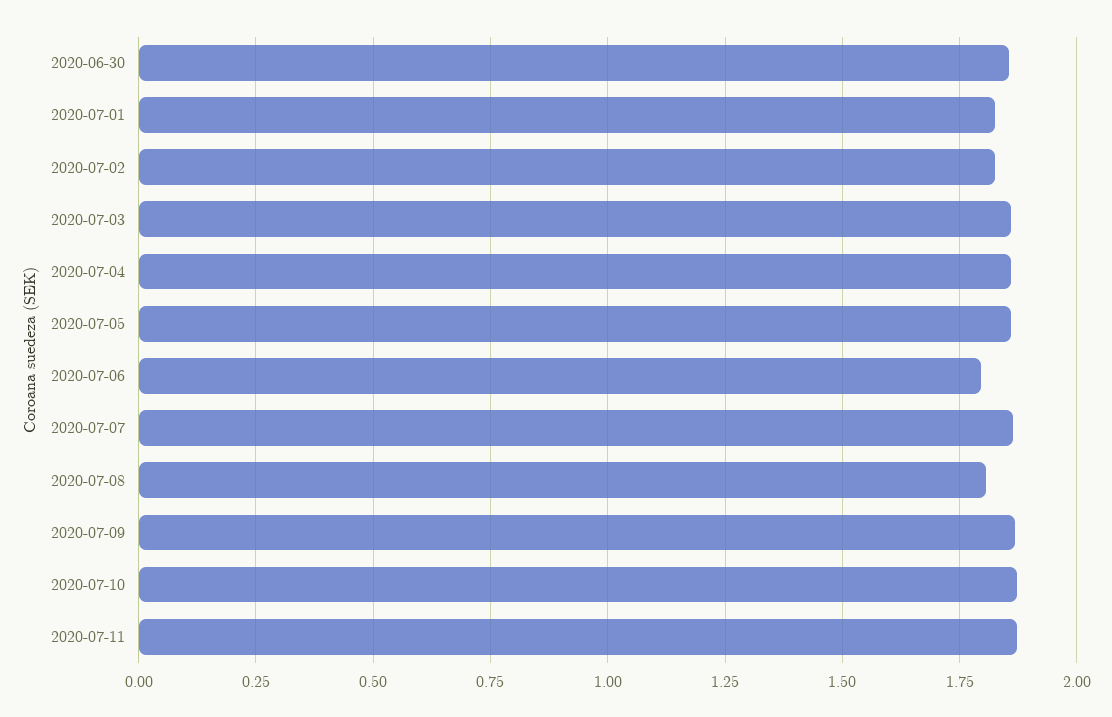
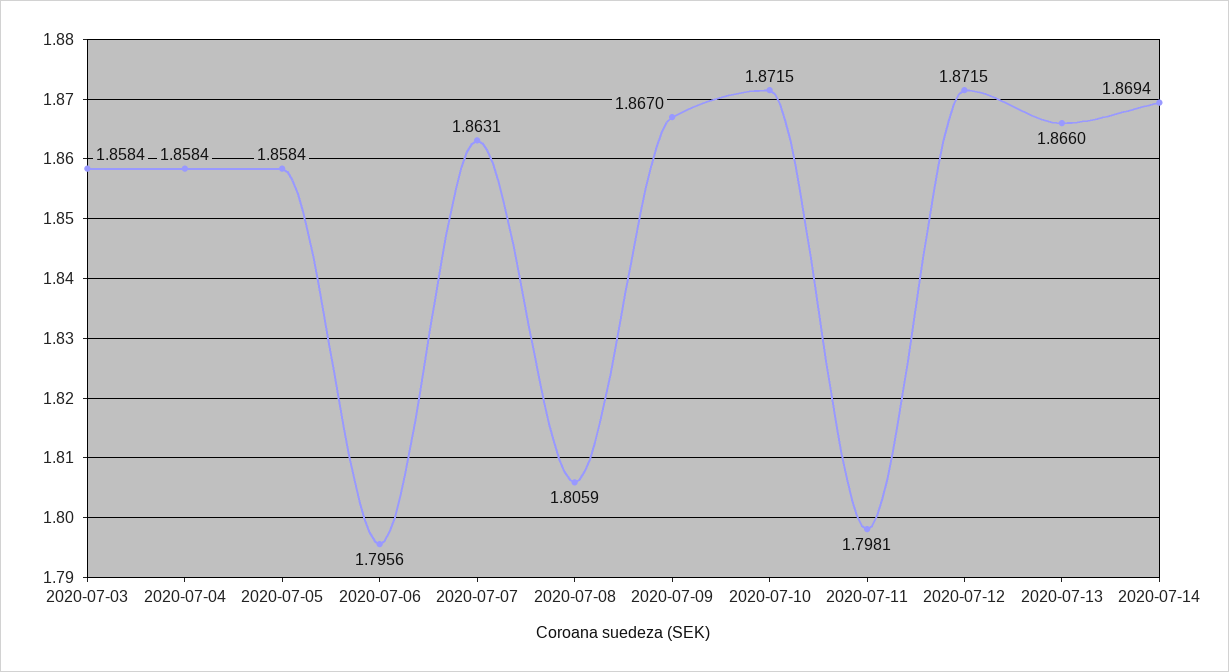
2020-06-30: 1.85 -> none
2020-07-01: 1.825 -> none
2020-07-02: 1.825 -> none
2020-07-11: 1.875 -> 1.7981
2020-07-12: none -> 1.8715
2020-07-13: none -> 1.866
2020-07-14: none -> 1.8694

